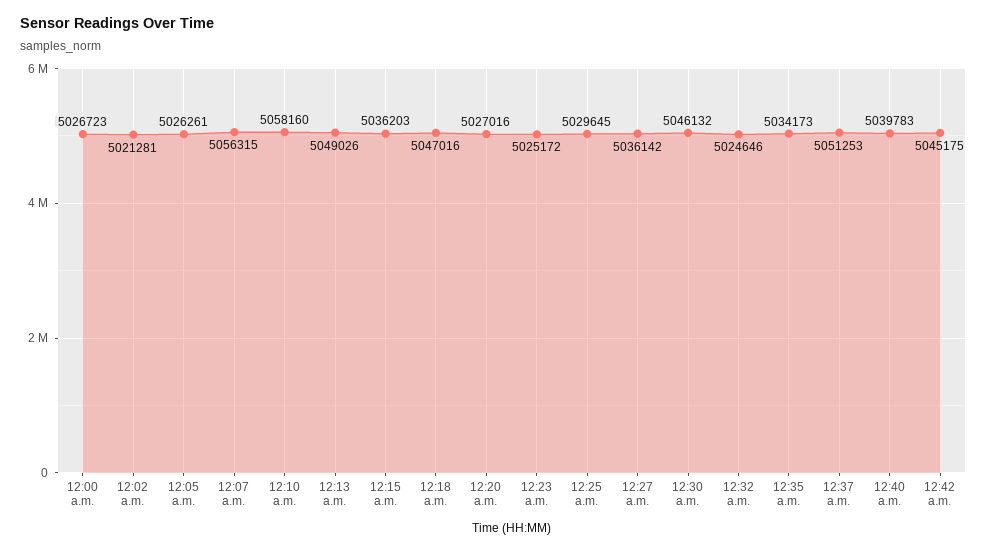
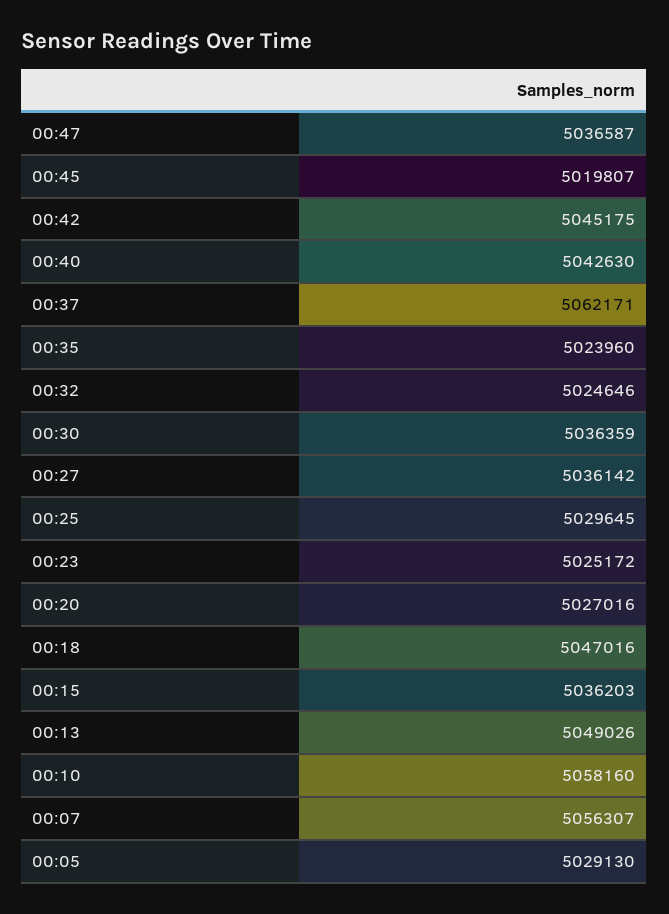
12:00 a.m.: 5026723 -> none
12:02 a.m.: 5021281 -> none
12:05 a.m.: 5026261 -> 5029130
12:07 a.m.: 5056315 -> 5056307
12:30 a.m.: 5046132 -> 5036359
12:35 a.m.: 5034173 -> 5023960
12:37 a.m.: 5051253 -> 5062171
12:40 a.m.: 5039783 -> 5042630
00:47: none -> 5036587
00:45: none -> 5019807

